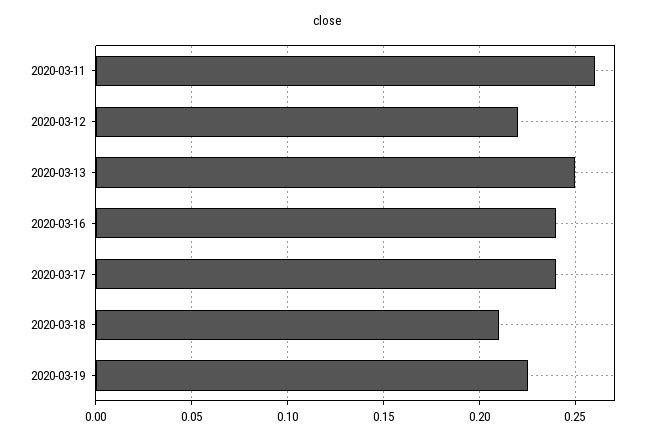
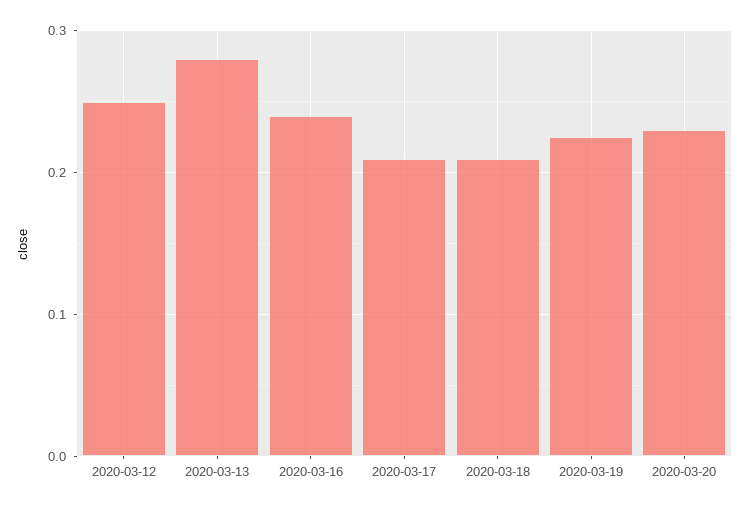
2020-03-11: 0.26 -> none
2020-03-12: 0.22 -> 0.25
2020-03-13: 0.25 -> 0.28
2020-03-17: 0.24 -> 0.21
2020-03-20: none -> 0.23

